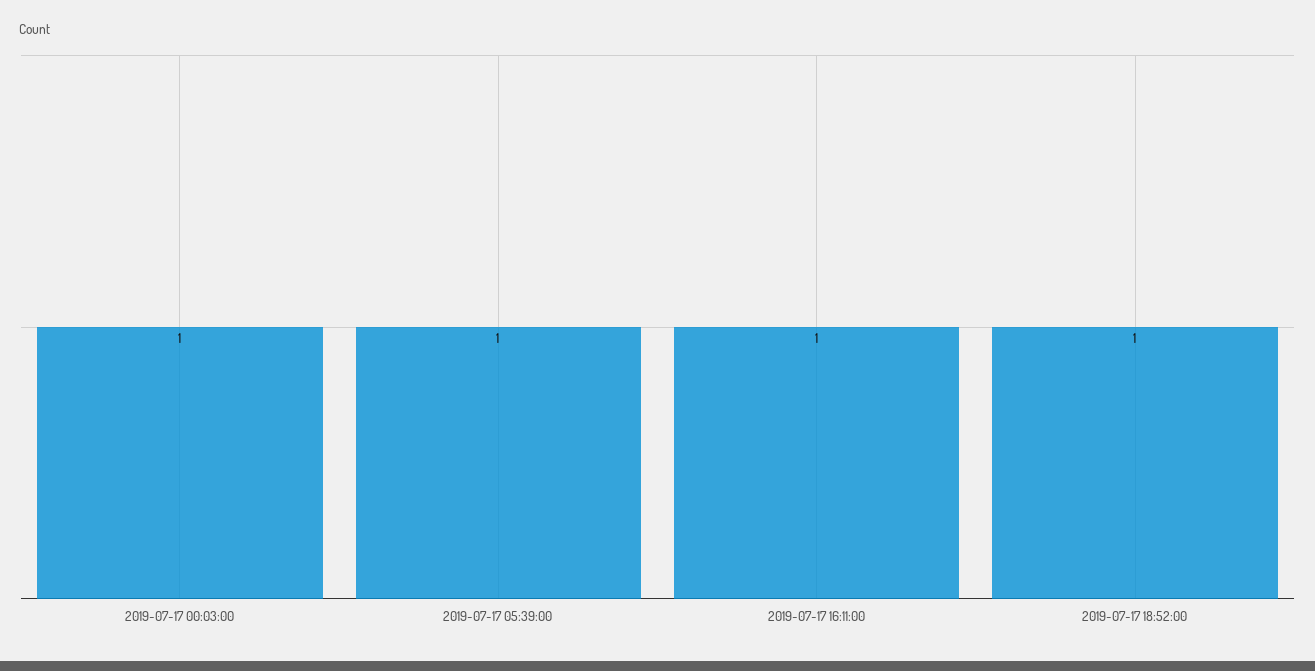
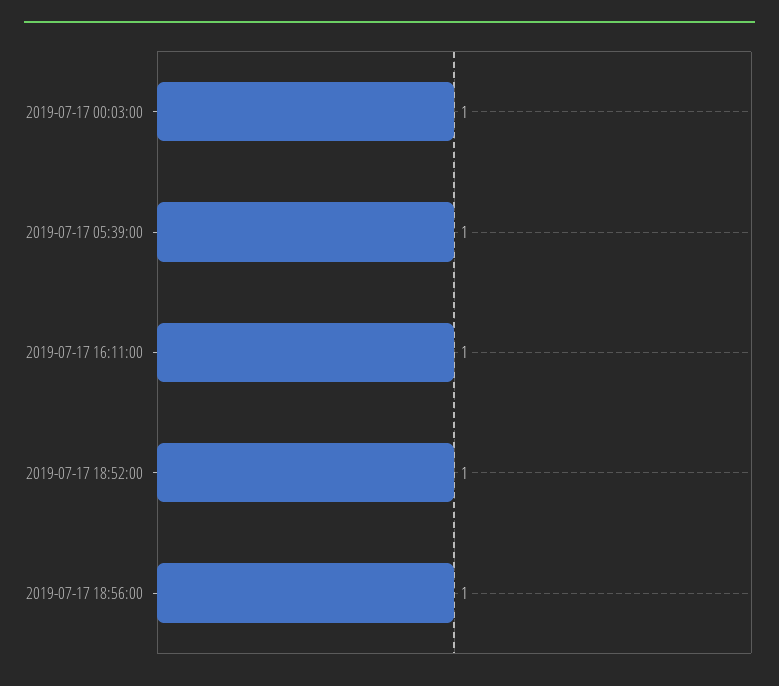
2019-07-17 18:56:00: none -> 1

